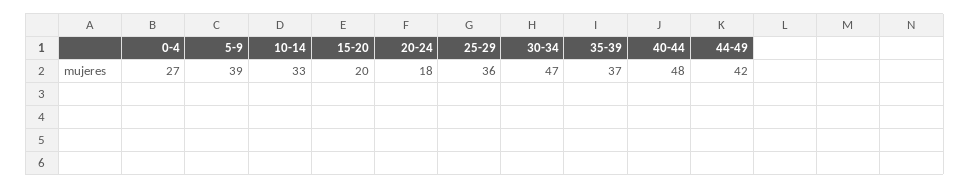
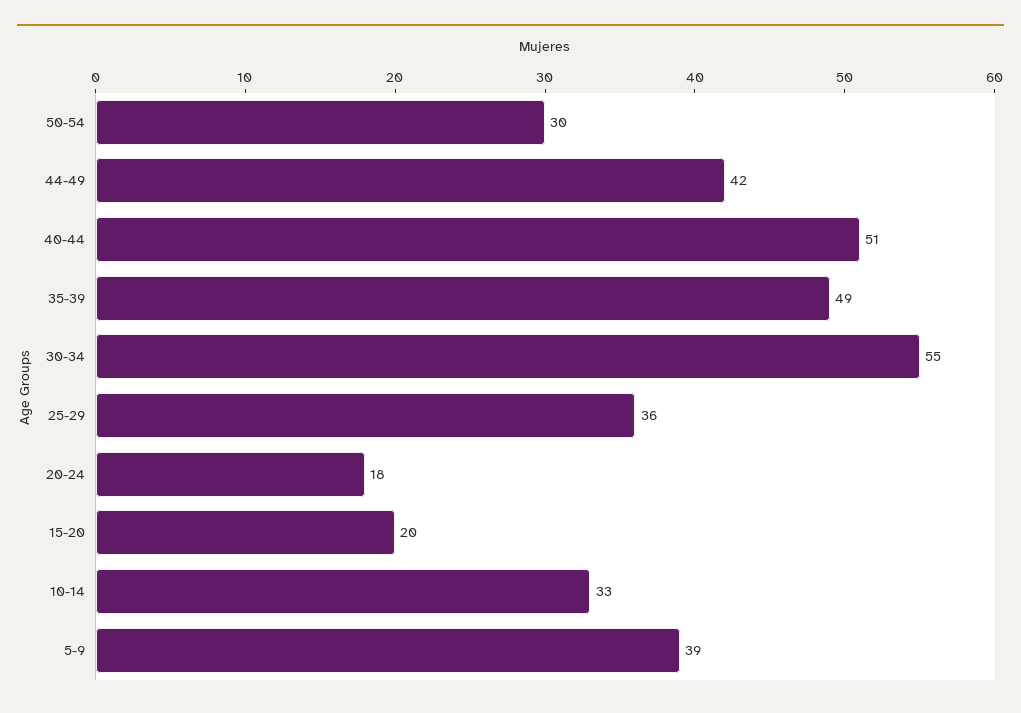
0-4: 27 -> none
30-34: 47 -> 55
35-39: 37 -> 49
40-44: 48 -> 51
50-54: none -> 30

